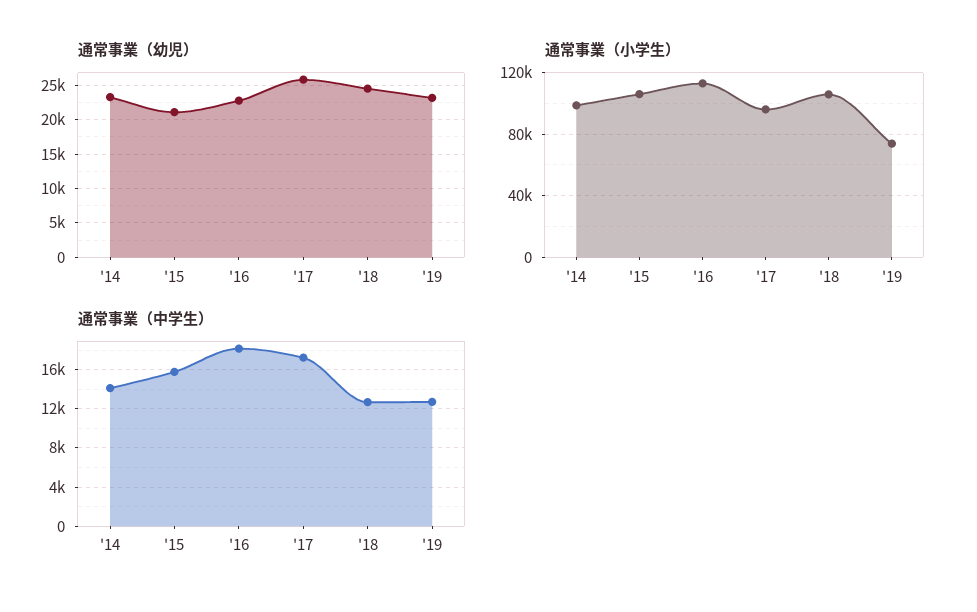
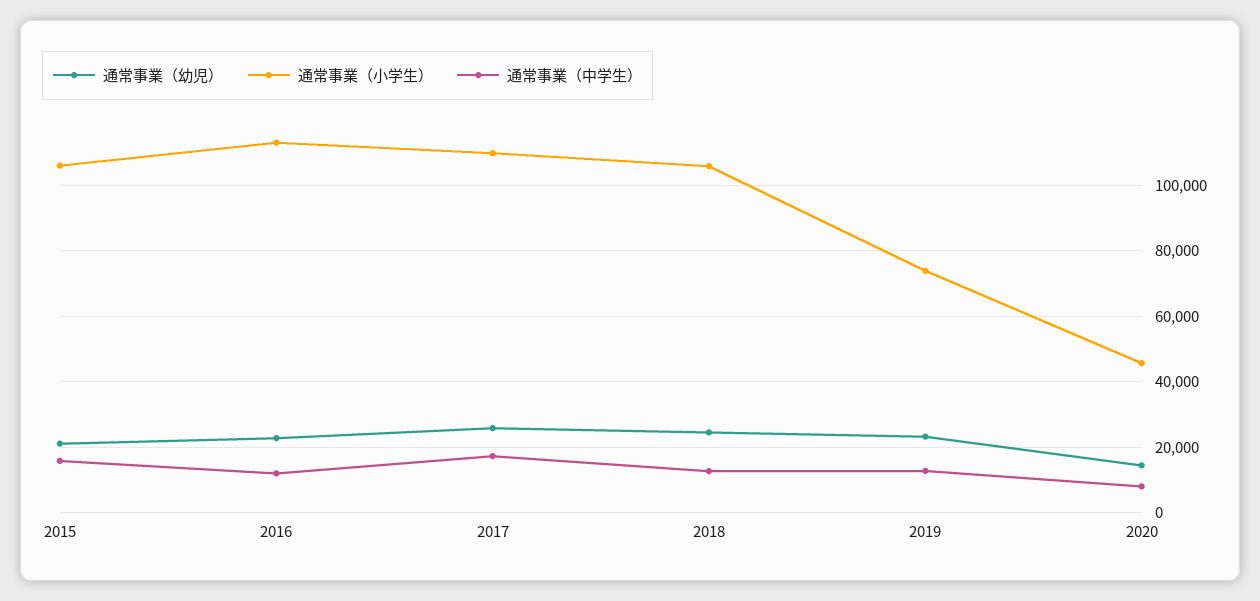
通常事業（幼児）, '14: 23000 -> none
通常事業（小学生）, '14: 100000 -> none
通常事業（小学生）, '17: 95000 -> 110000
通常事業（中学生）, '14: 14000 -> none
通常事業（中学生）, '16: 18000 -> 12000
通常事業（幼児）, 2020: none -> 14000
通常事業（小学生）, 2020: none -> 46000
通常事業（中学生）, 2020: none -> 8000

